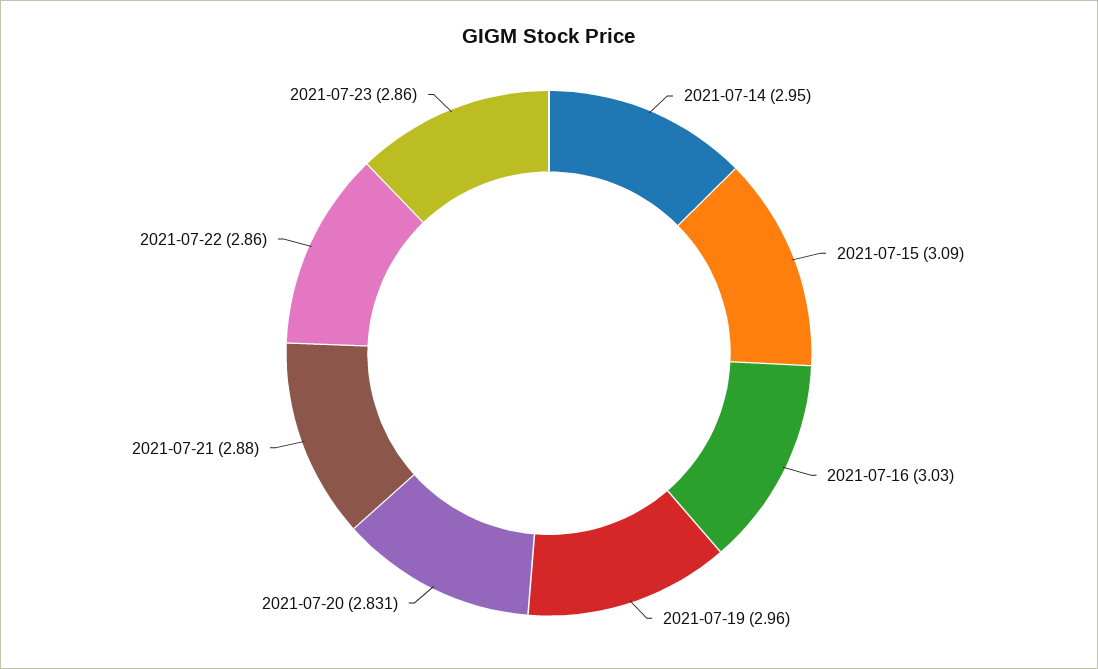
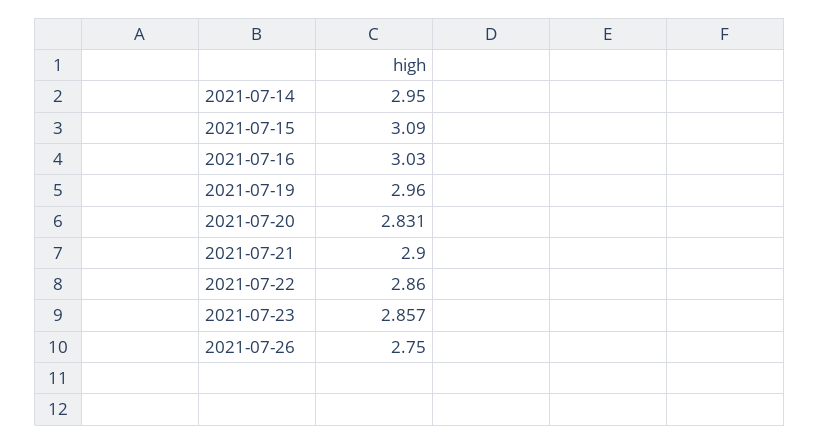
2021-07-21: 2.88 -> 2.9
2021-07-23: 2.86 -> 2.857
2021-07-26: none -> 2.75

